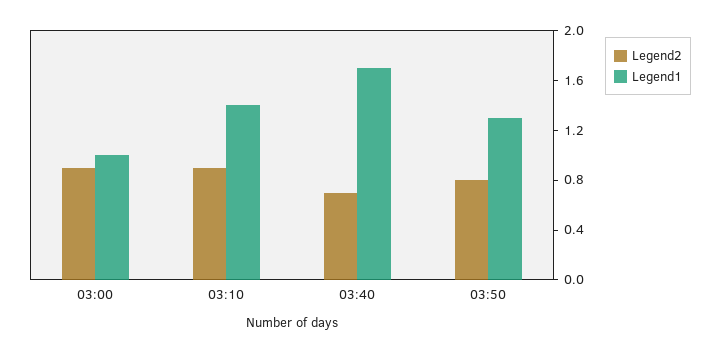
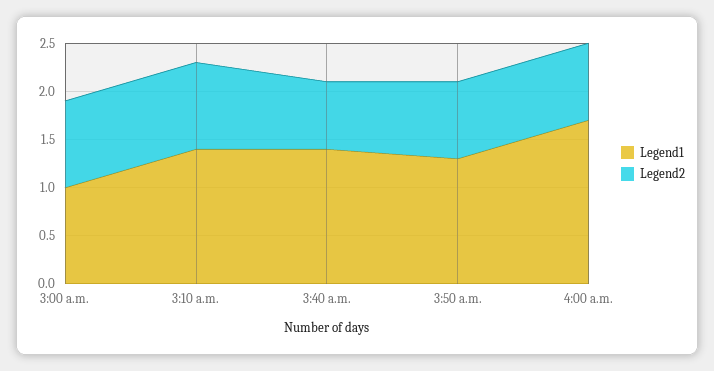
Legend1, 03:40: 1.7 -> 1.4
Legend1, 4:00 a.m.: none -> 1.7
Legend2, 4:00 a.m.: none -> 0.8

